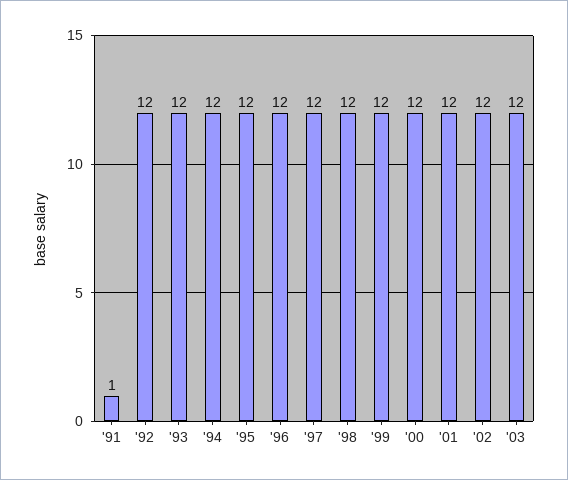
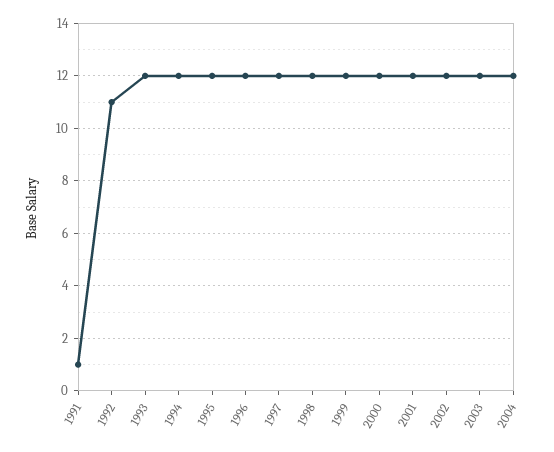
'92: 12 -> 11
2004: none -> 12

